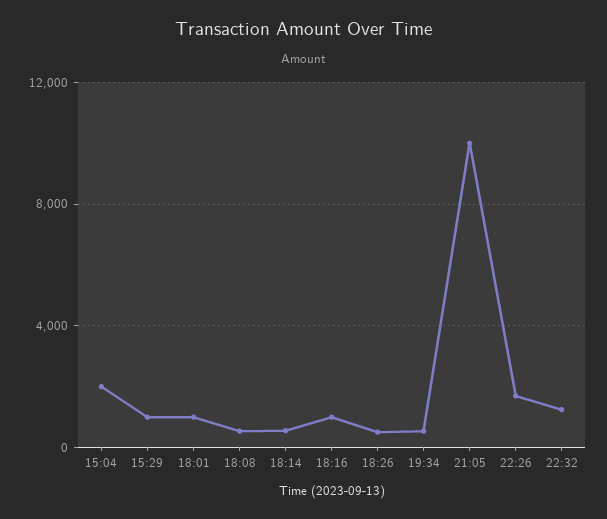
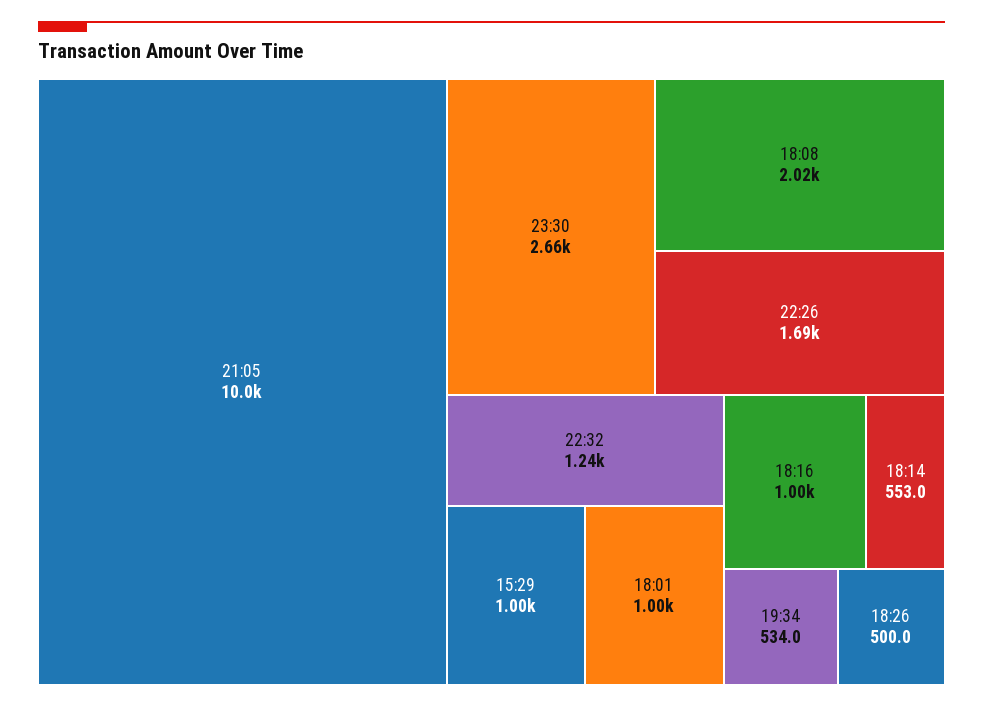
15:04: 2000 -> none
18:08: 500 -> 2020
23:30: none -> 2660

